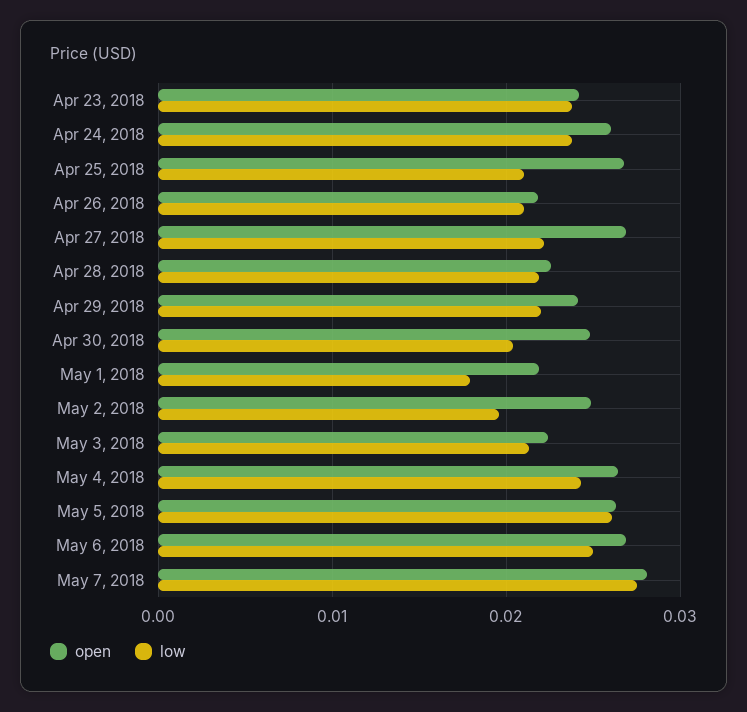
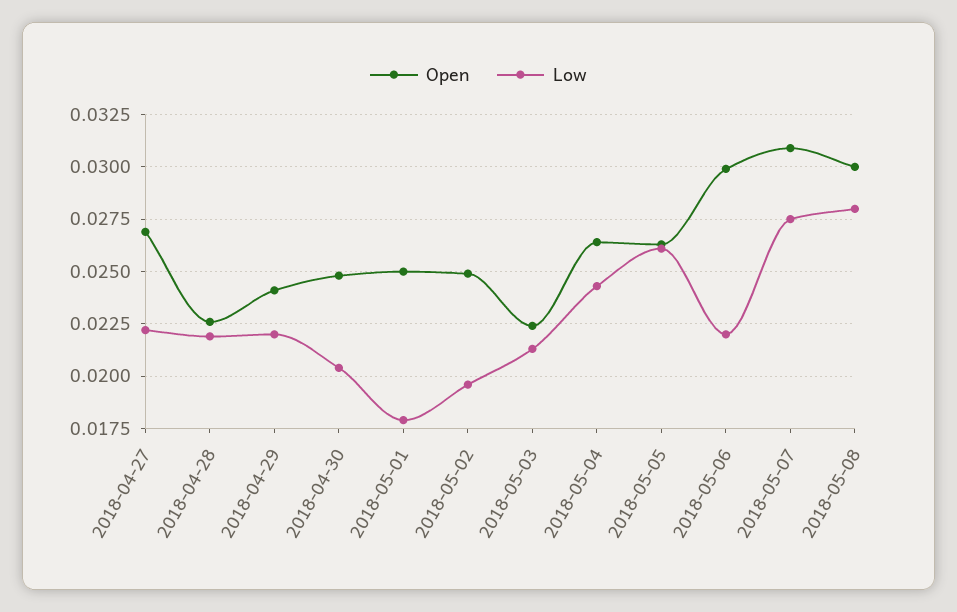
open, Apr 23, 2018: 0.024 -> none
low, Apr 23, 2018: 0.024 -> none
open, Apr 24, 2018: 0.026 -> none
low, Apr 24, 2018: 0.024 -> none
open, Apr 25, 2018: 0.027 -> none
low, Apr 25, 2018: 0.021 -> none
open, Apr 26, 2018: 0.022 -> none
low, Apr 26, 2018: 0.021 -> none
open, May 1, 2018: 0.022 -> 0.025
open, May 6, 2018: 0.027 -> 0.03
low, May 6, 2018: 0.025 -> 0.022
open, May 7, 2018: 0.028 -> 0.031
open, 2018-05-08: none -> 0.03
low, 2018-05-08: none -> 0.028

